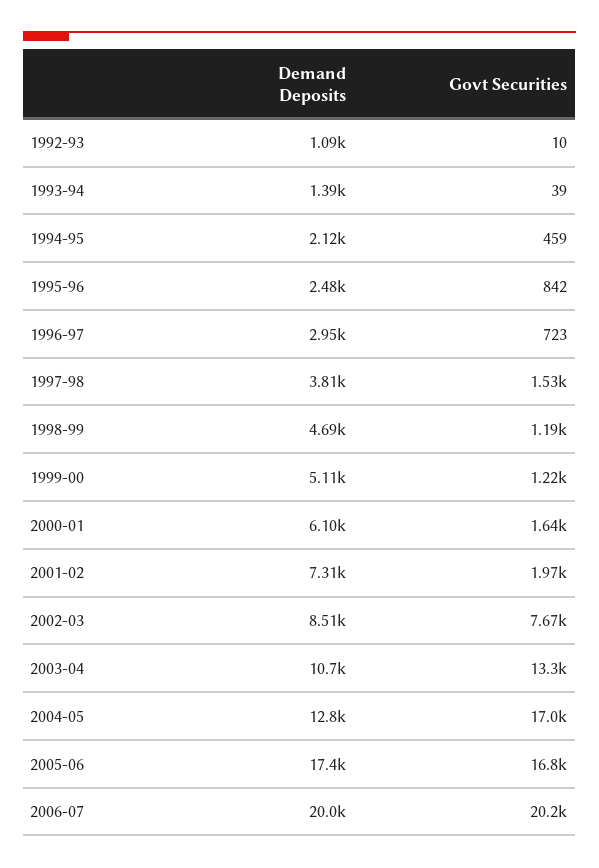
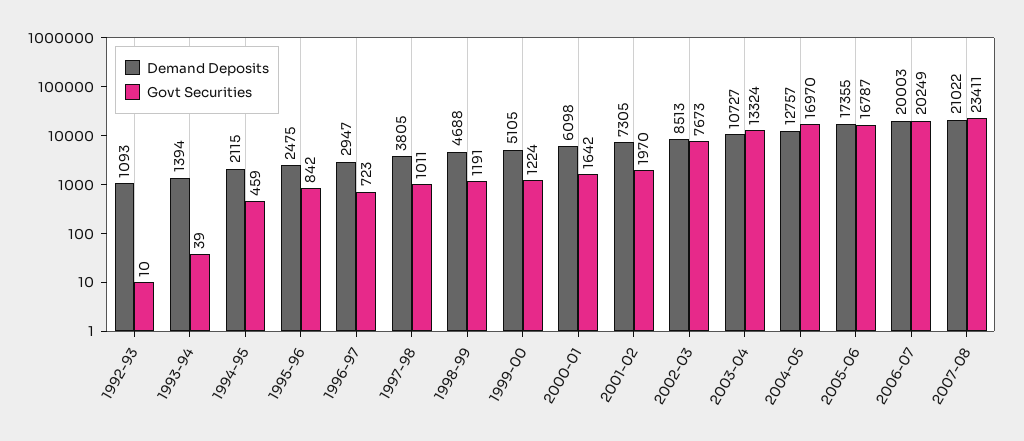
Govt Securities, 1997-98: 1530 -> 1011
Demand Deposits, 2007-08: none -> 21022
Govt Securities, 2007-08: none -> 23411

